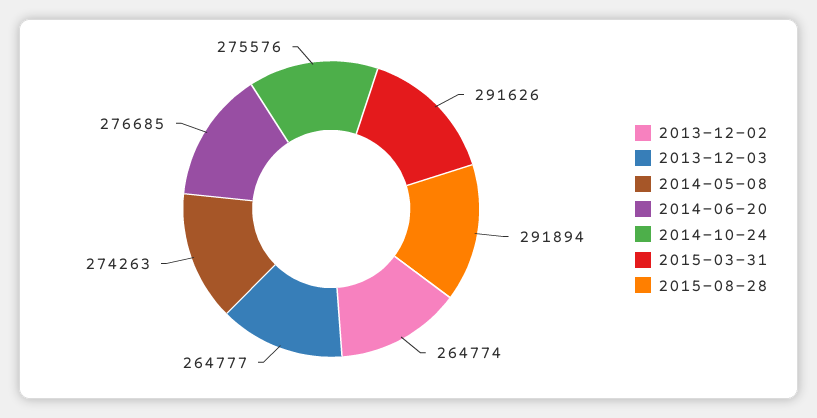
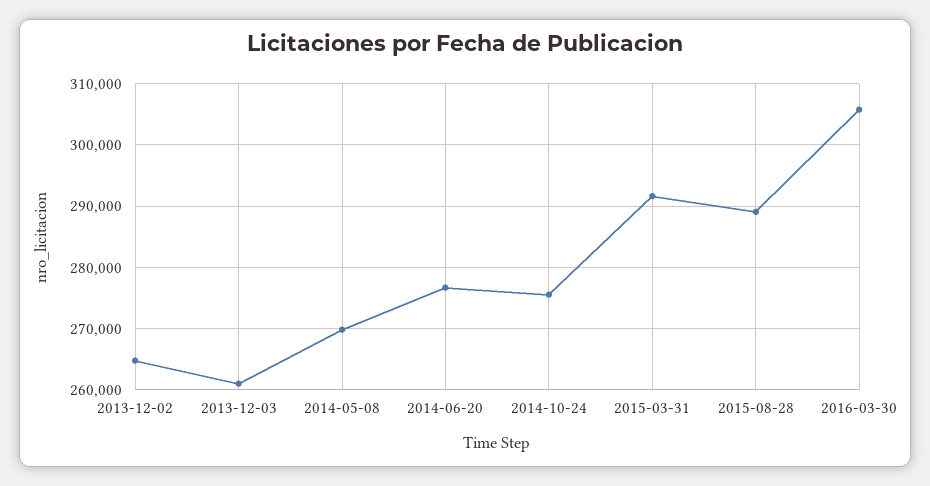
2013-12-03: 264777 -> 261000
2014-05-08: 274263 -> 270000
2015-08-28: 291894 -> 289000
2016-03-30: none -> 306000

